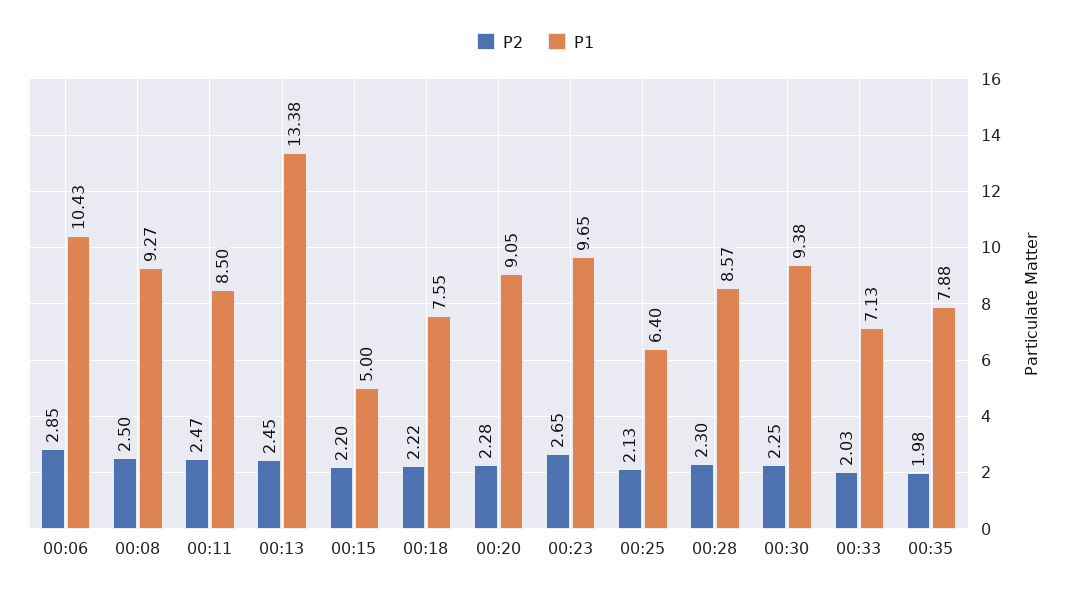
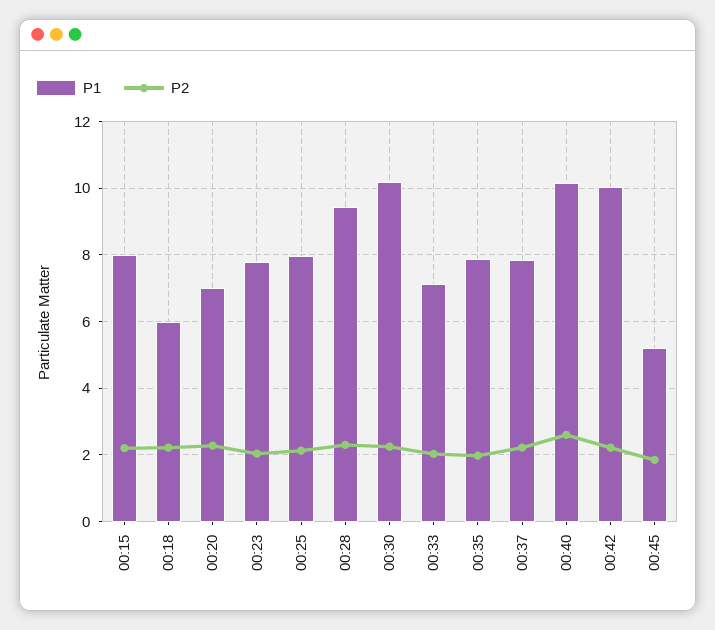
P2, 00:06: 2.85 -> none
P1, 00:06: 10.43 -> none
P2, 00:08: 2.5 -> none
P1, 00:08: 9.27 -> none
P2, 00:11: 2.47 -> none
P1, 00:11: 8.5 -> none
P2, 00:13: 2.45 -> none
P1, 00:13: 13.38 -> none
P1, 00:15: 5 -> 8
P1, 00:18: 7.55 -> 6
P1, 00:20: 9.05 -> 7
P2, 00:23: 2.65 -> 2
P1, 00:23: 9.65 -> 7.8
P1, 00:25: 6.4 -> 8
P1, 00:28: 8.57 -> 9.4
P1, 00:30: 9.38 -> 10.2
P1, 00:37: none -> 7.8
P2, 00:37: none -> 2.2
P1, 00:40: none -> 10.2
P2, 00:40: none -> 2.6
P1, 00:42: none -> 10
P2, 00:42: none -> 2.2
P1, 00:45: none -> 5.2
P2, 00:45: none -> 1.8

